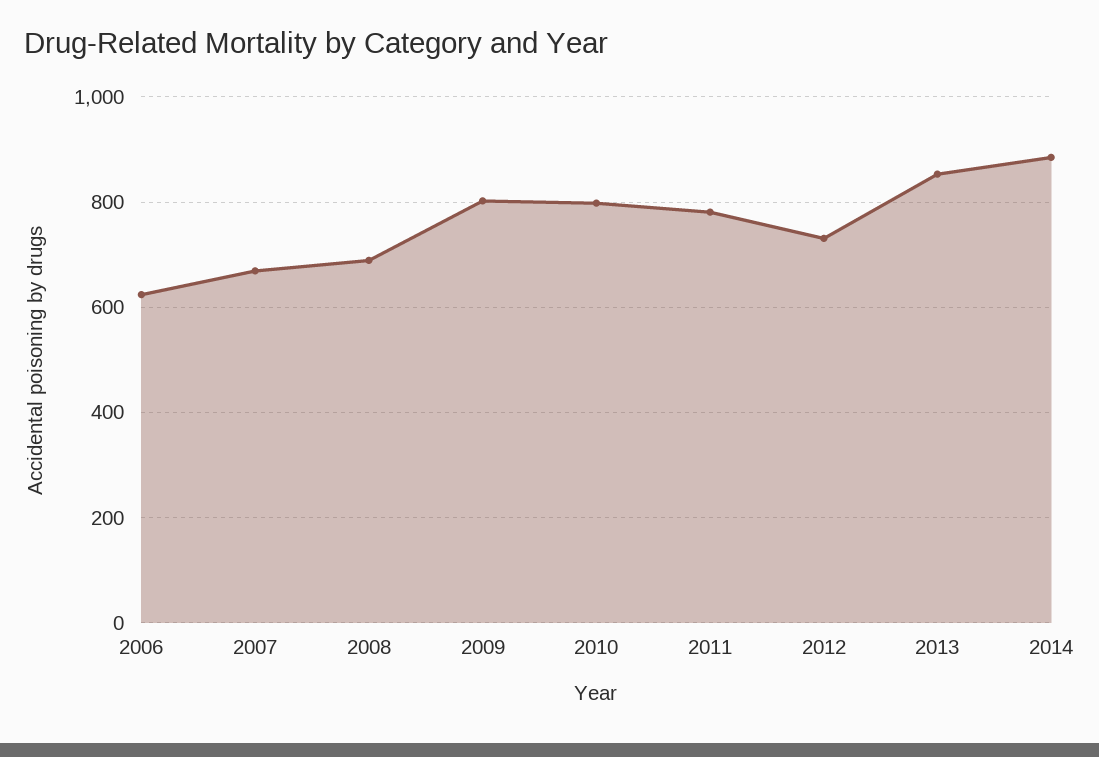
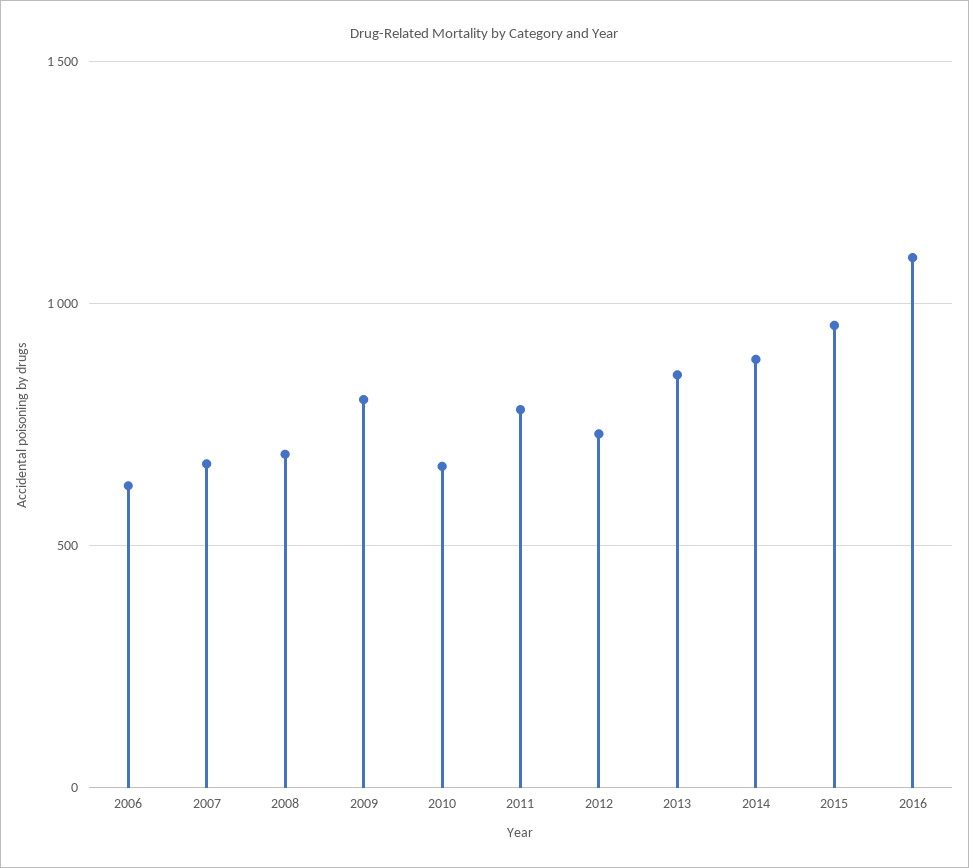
2010: 800 -> 650
2015: none -> 950
2016: none -> 1100

